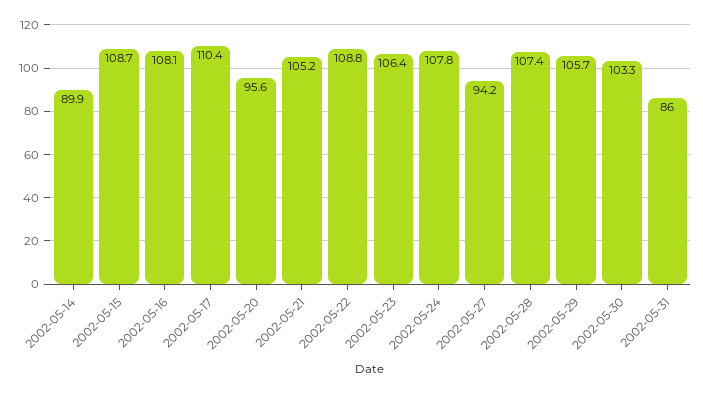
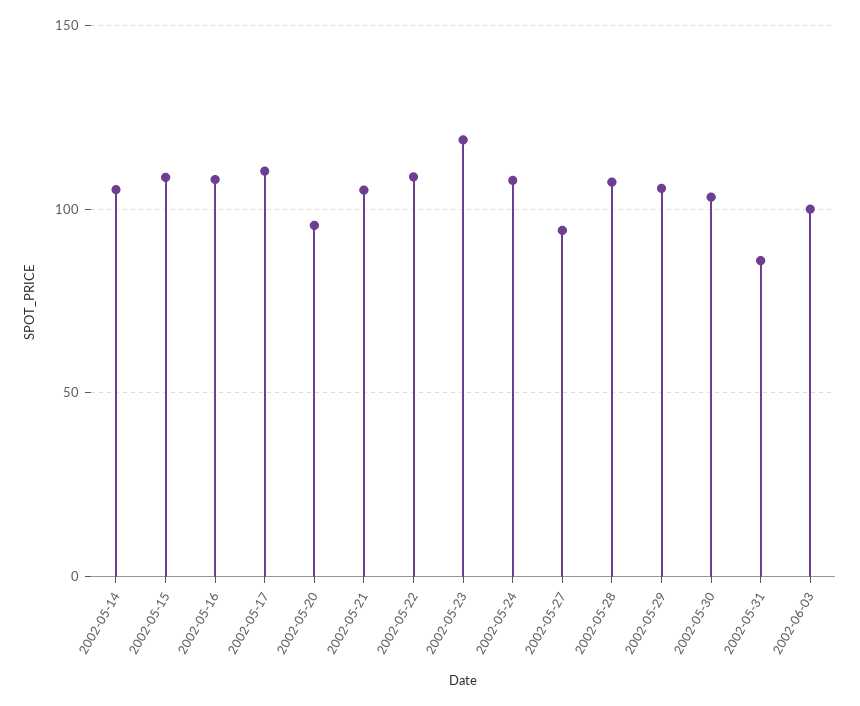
2002-05-14: 89.9 -> 105
2002-05-23: 106.4 -> 120
2002-06-03: none -> 100

